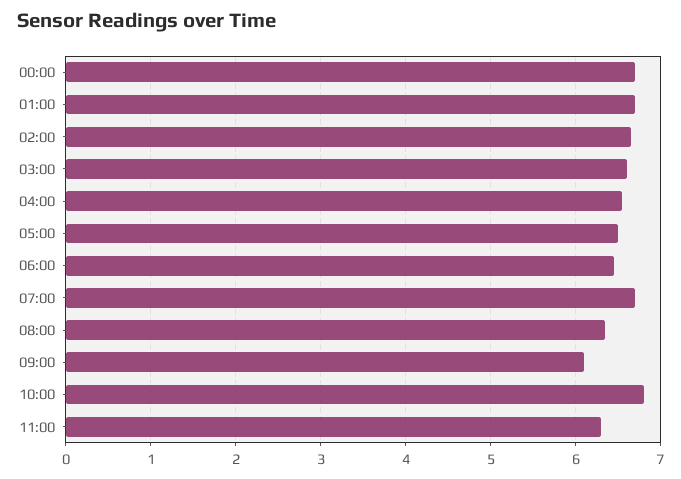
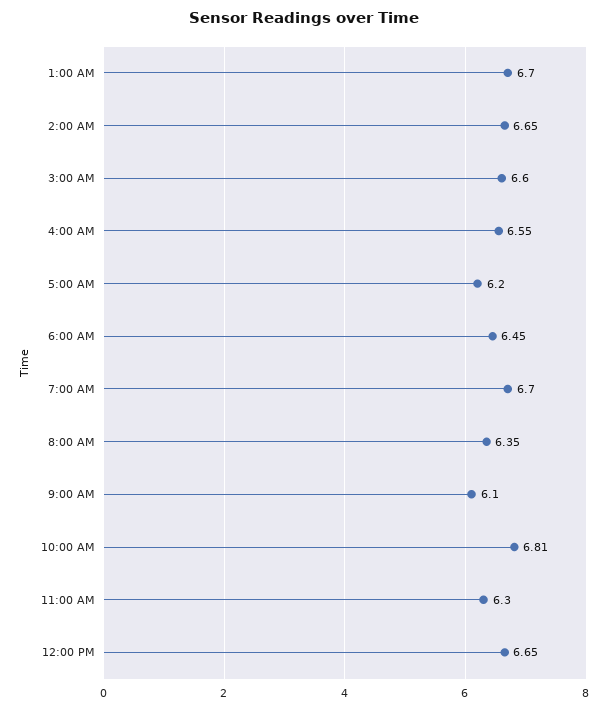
00:00: 6.7 -> none
05:00: 6.5 -> 6.2
12:00 PM: none -> 6.65

